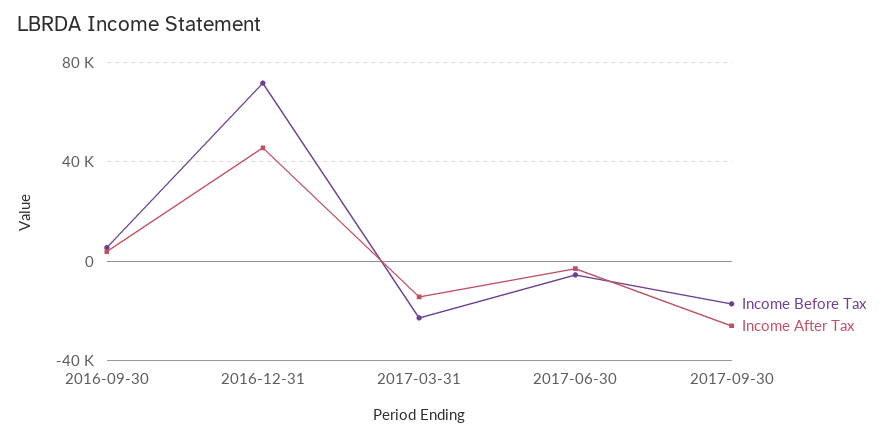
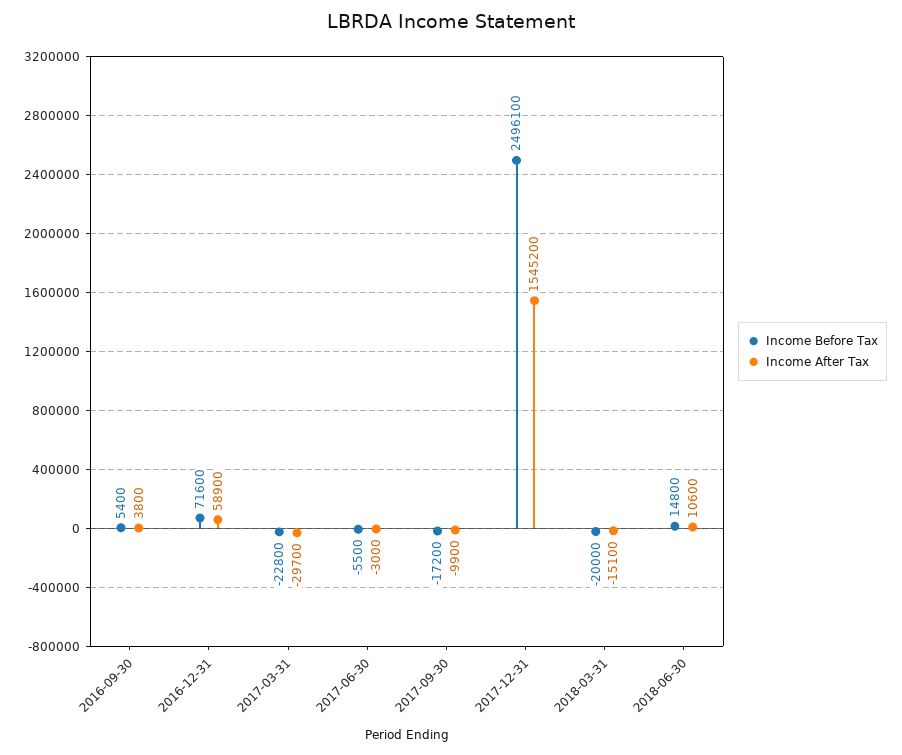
Income After Tax, 2016-12-31: 45000 -> 58900
Income After Tax, 2017-03-31: -15000 -> -29700
Income After Tax, 2017-09-30: -25000 -> -9900
Income Before Tax, 2017-12-31: none -> 2496100
Income After Tax, 2017-12-31: none -> 1545200
Income Before Tax, 2018-03-31: none -> -20000
Income After Tax, 2018-03-31: none -> -15100
Income Before Tax, 2018-06-30: none -> 14800
Income After Tax, 2018-06-30: none -> 10600

